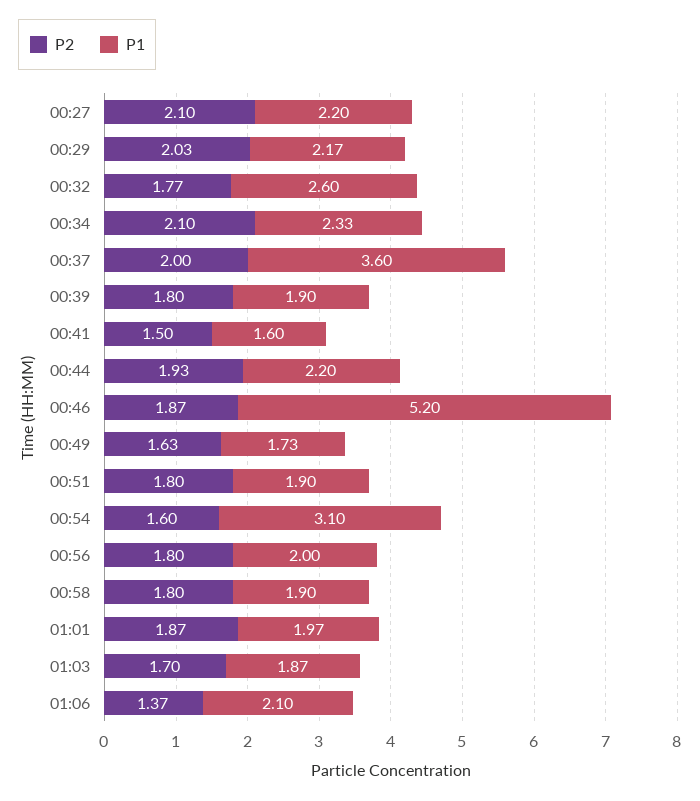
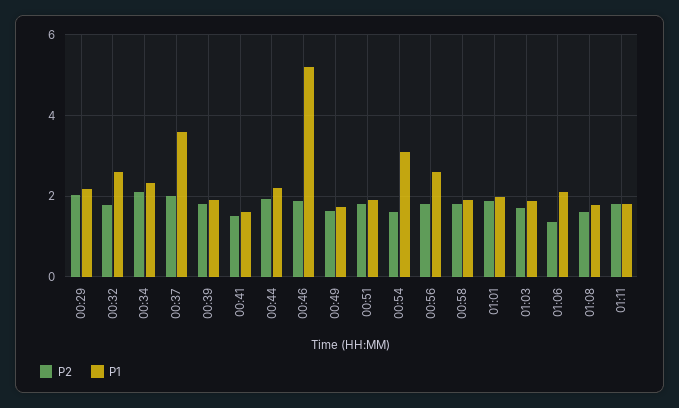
P2, 00:27: 2.1 -> none
P1, 00:27: 2.2 -> none
P1, 00:56: 2 -> 2.6
P2, 01:08: none -> 1.6
P1, 01:08: none -> 1.8
P2, 01:11: none -> 1.8
P1, 01:11: none -> 1.8

